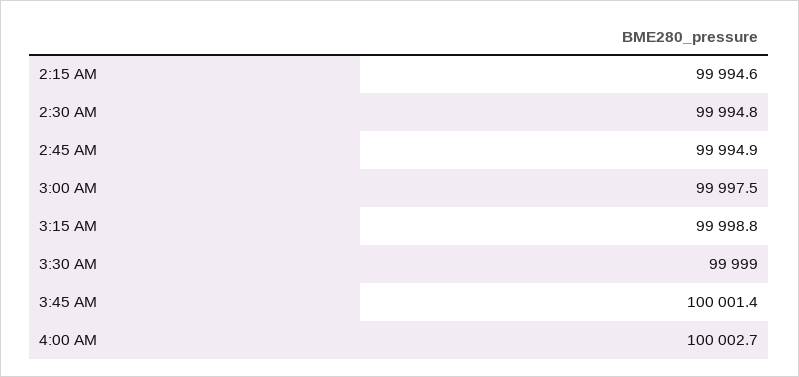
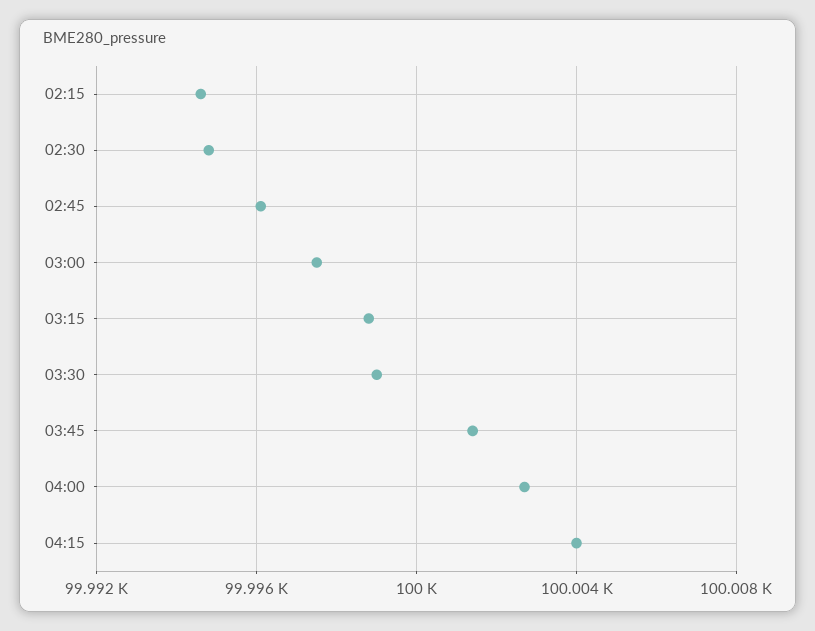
2:45 AM: 99994.9 -> 99996
04:15: none -> 100004

